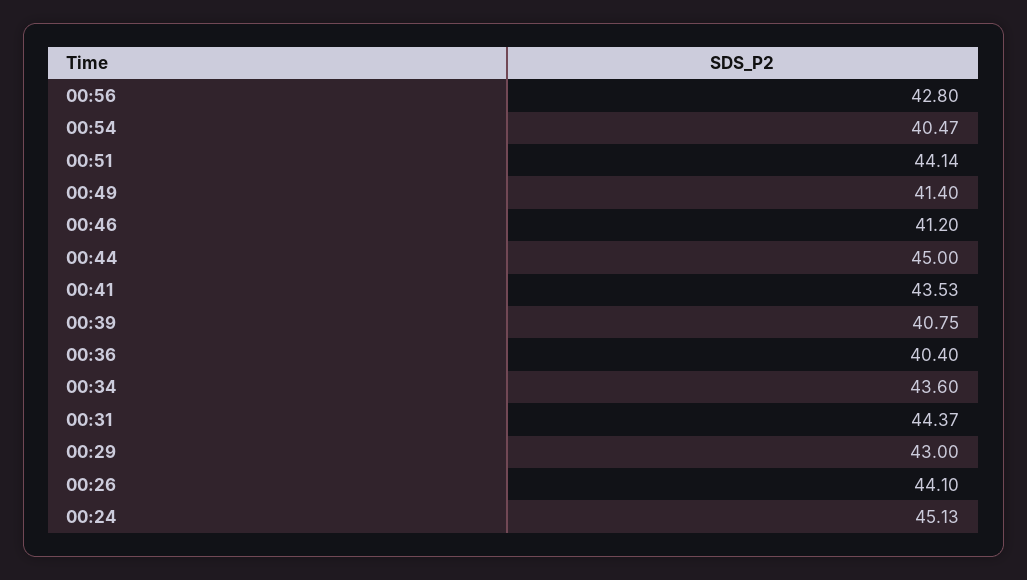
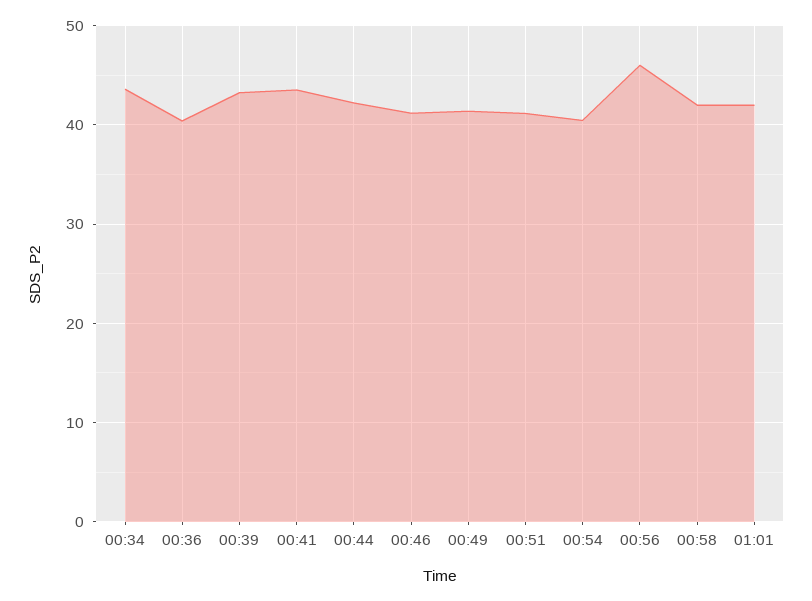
00:56: 42.8 -> 46
00:51: 44.14 -> 41
00:44: 45 -> 42
00:39: 40.75 -> 43
00:31: 44.37 -> none
00:29: 43 -> none
00:26: 44.1 -> none
00:24: 45.13 -> none
00:58: none -> 42
01:01: none -> 42

